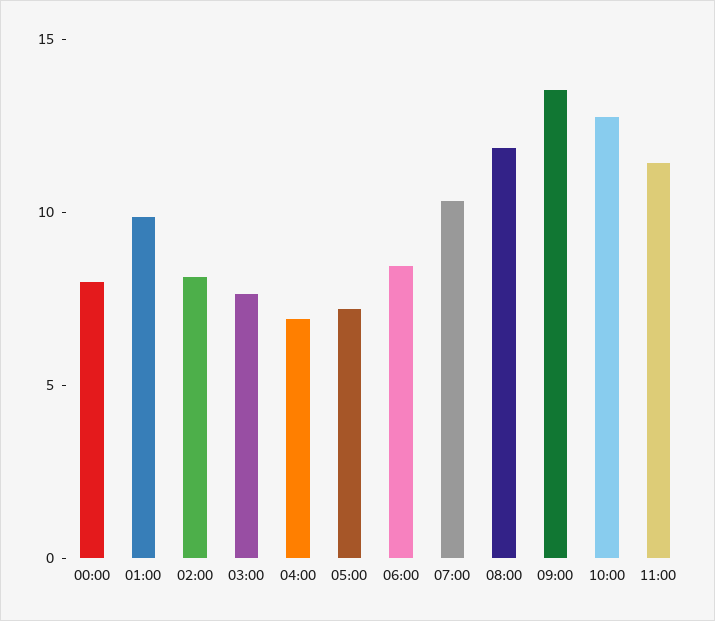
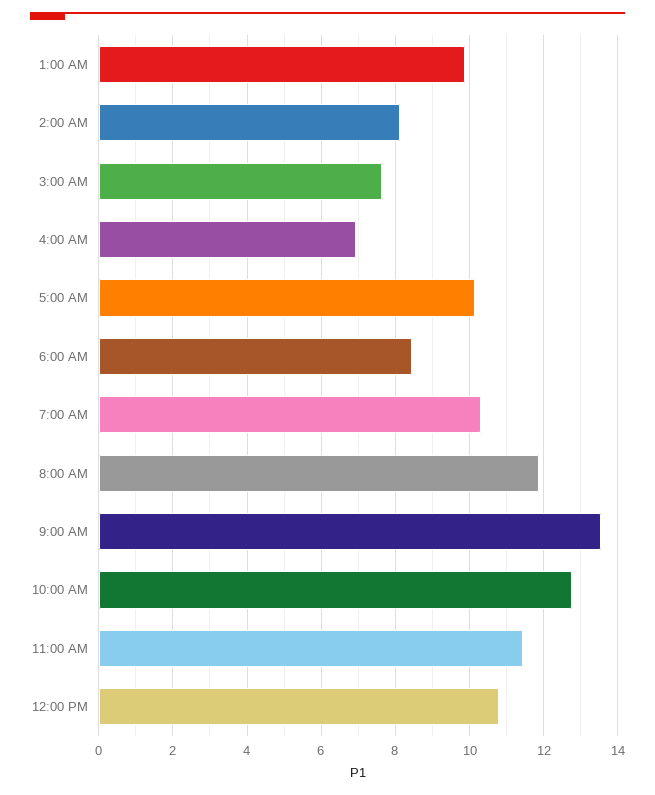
00:00: 8 -> none
05:00: 7 -> 10.2
12:00 PM: none -> 10.8

